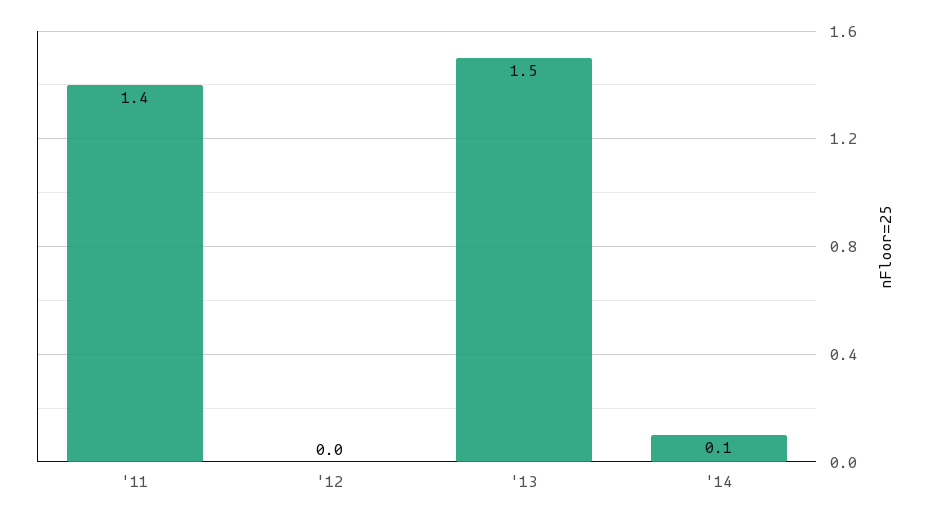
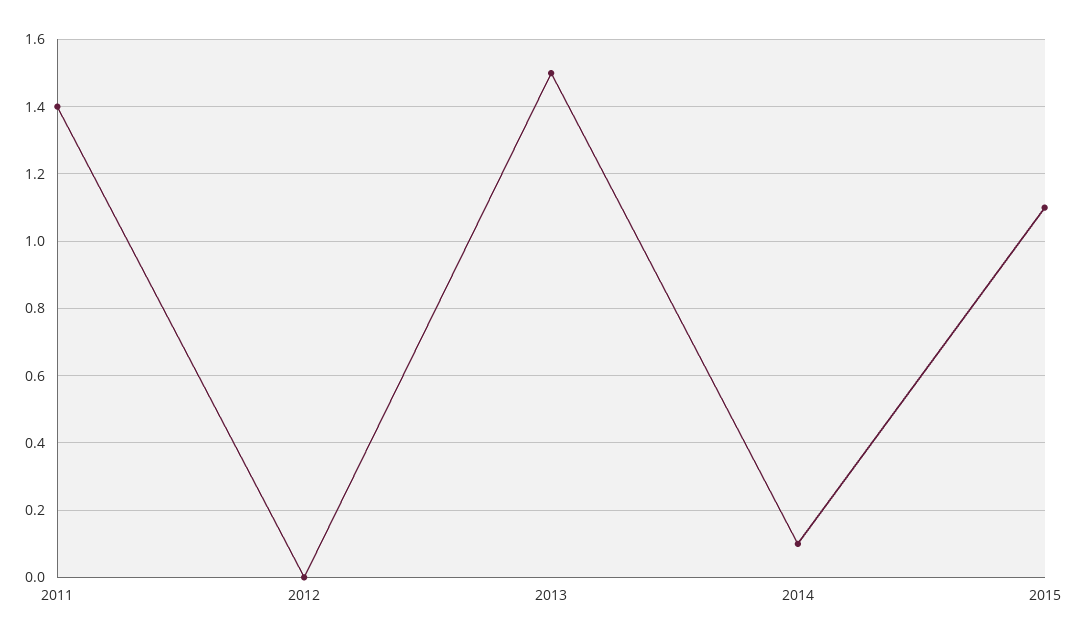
2015: none -> 1.1

